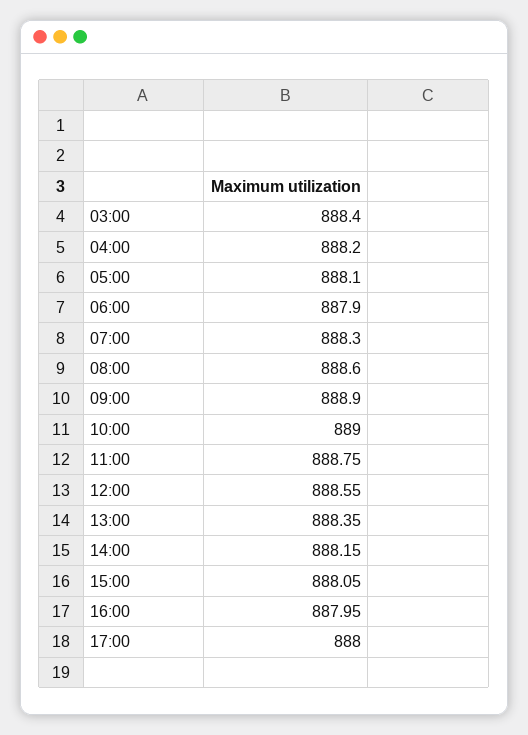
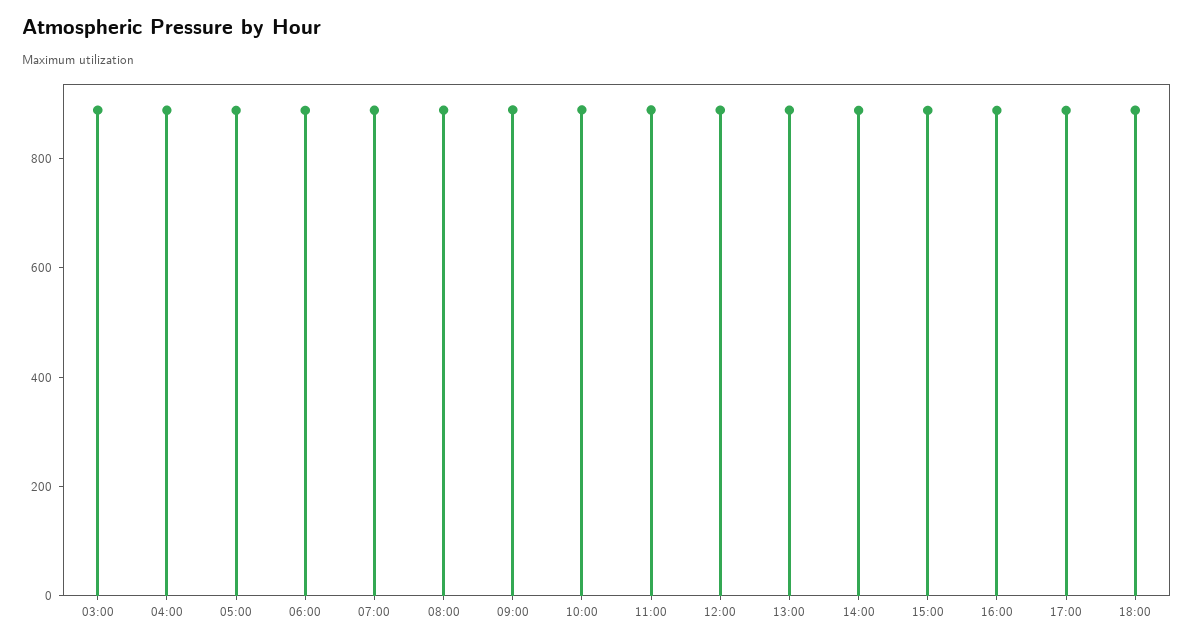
18:00: none -> 900

